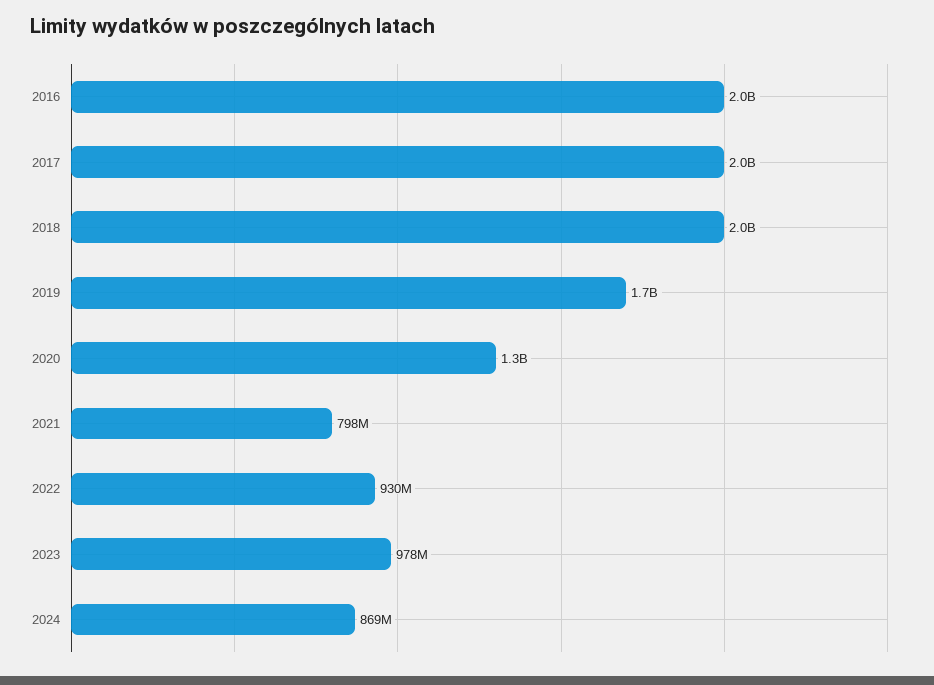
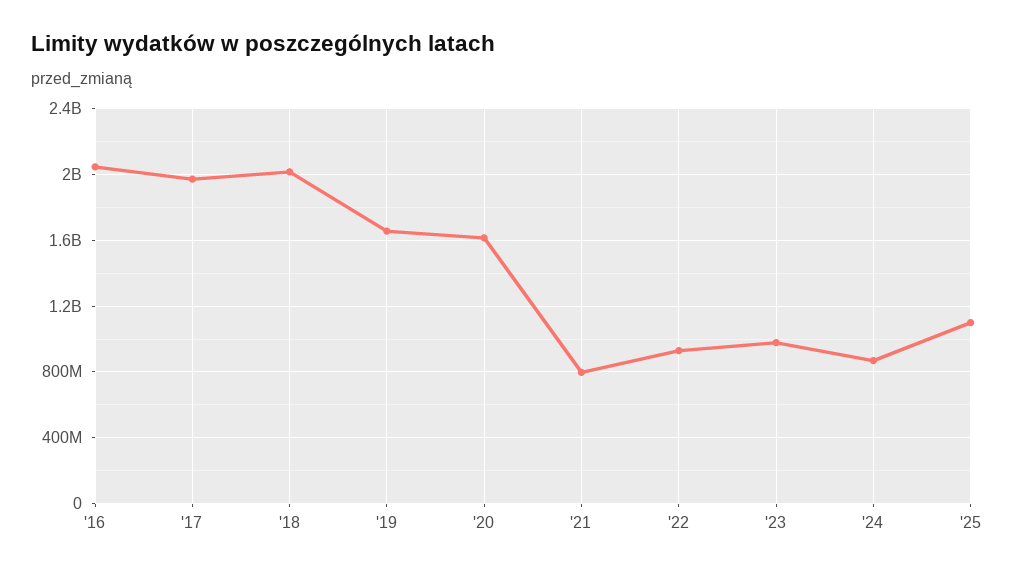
2020: 1300000000 -> 1600000000
'25: none -> 1100000000

